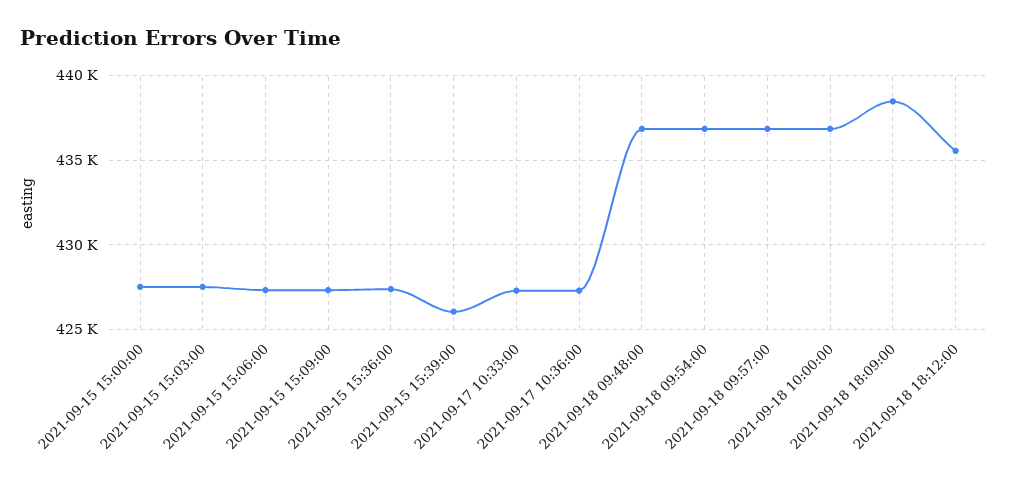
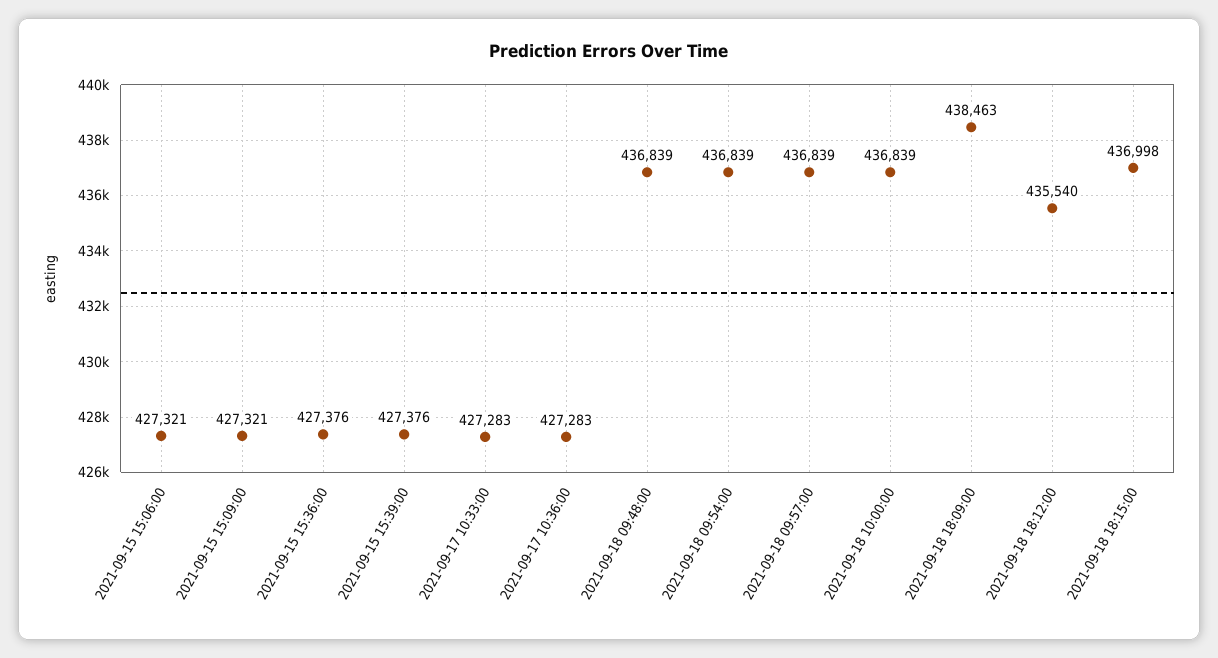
2021-09-15 15:00:00: 427500 -> none
2021-09-15 15:03:00: 427500 -> none
2021-09-15 15:39:00: 426000 -> 427376
2021-09-18 18:15:00: none -> 436998

